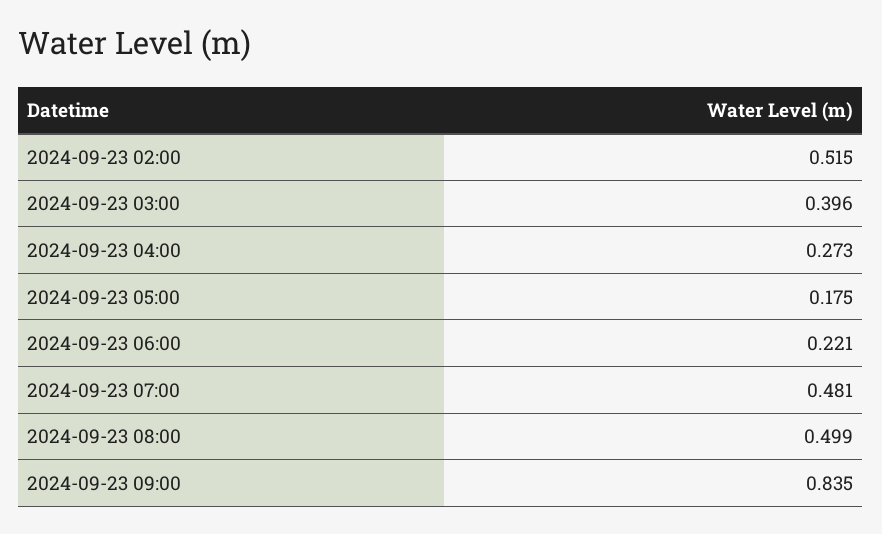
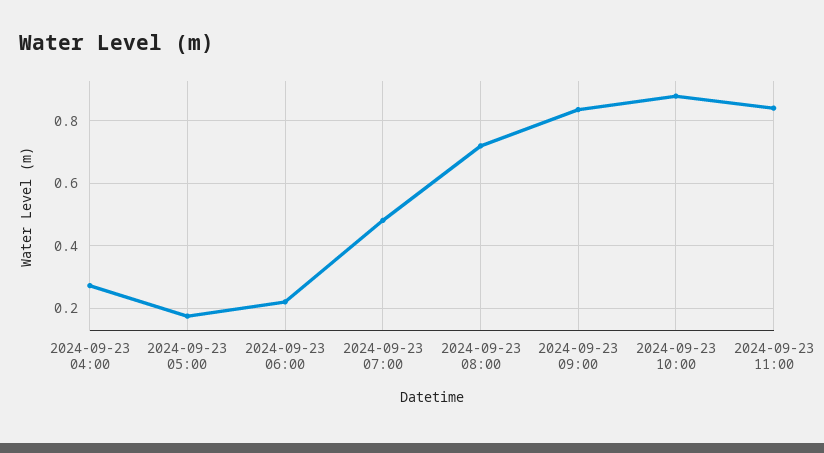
2024-09-23 02:00: 0.515 -> none
2024-09-23 03:00: 0.396 -> none
2024-09-23 08:00: 0.499 -> 0.72
2024-09-23 10:00: none -> 0.88
2024-09-23 11:00: none -> 0.84

